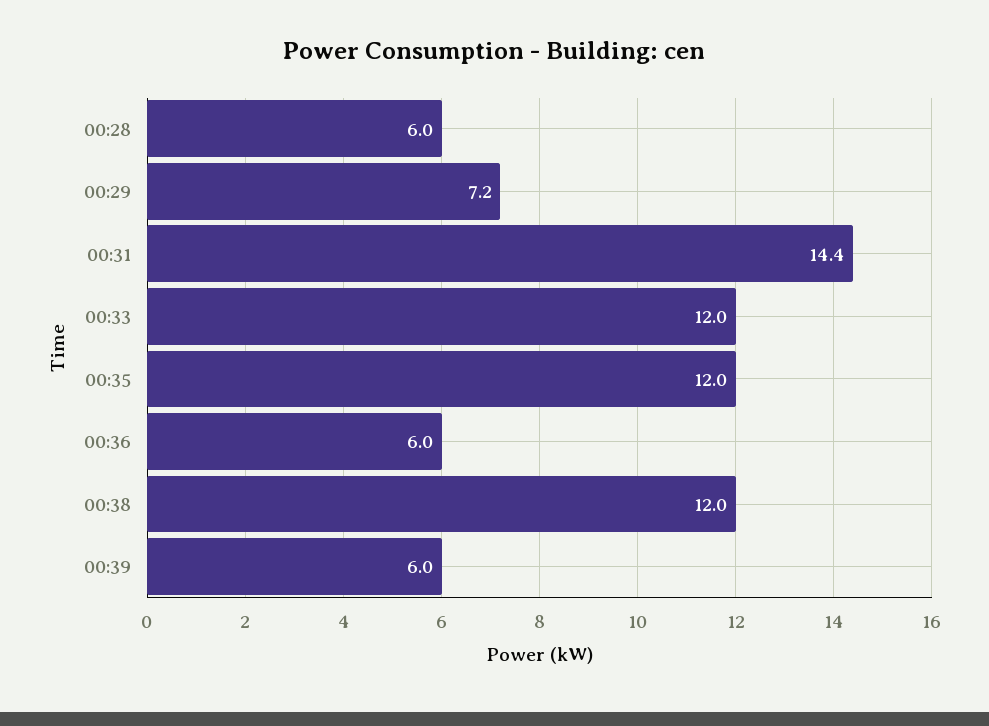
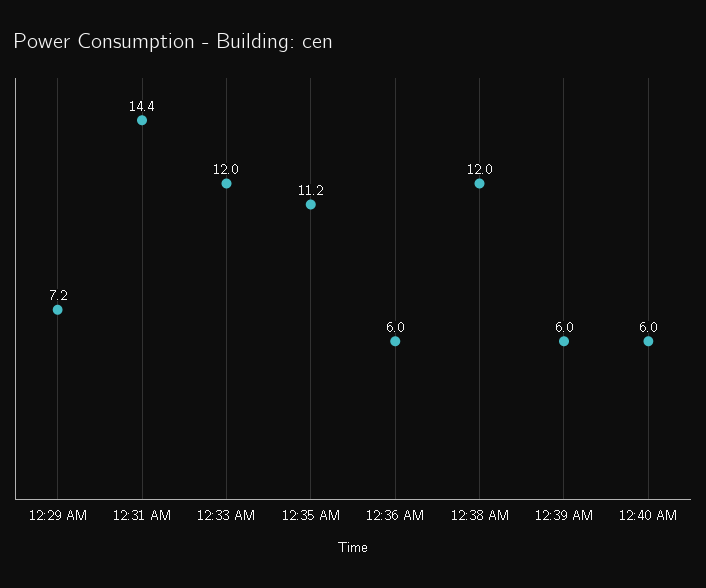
00:28: 6 -> none
00:35: 12 -> 11.2
12:40 AM: none -> 6

